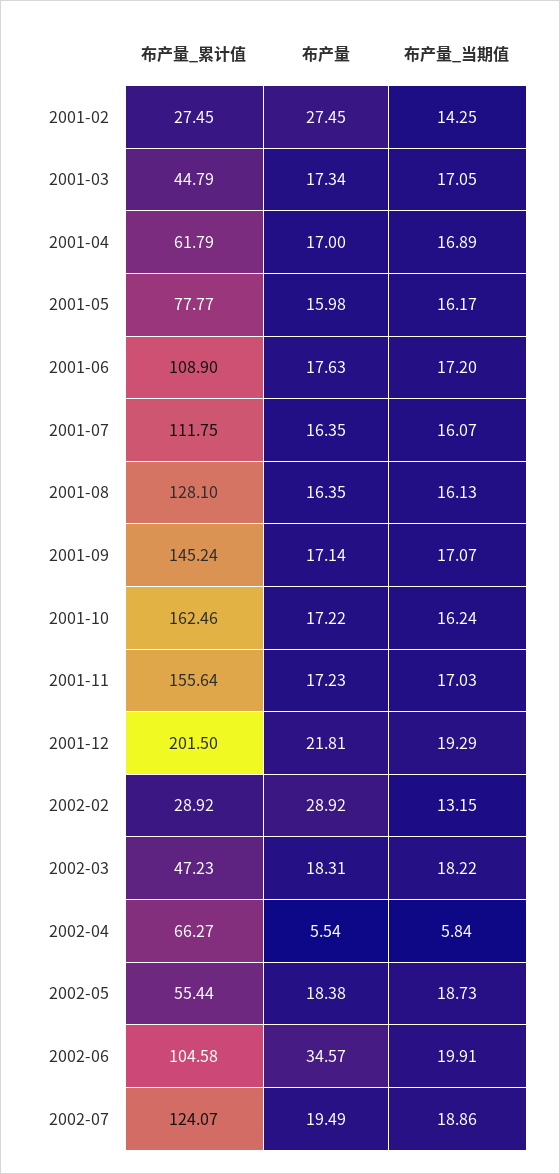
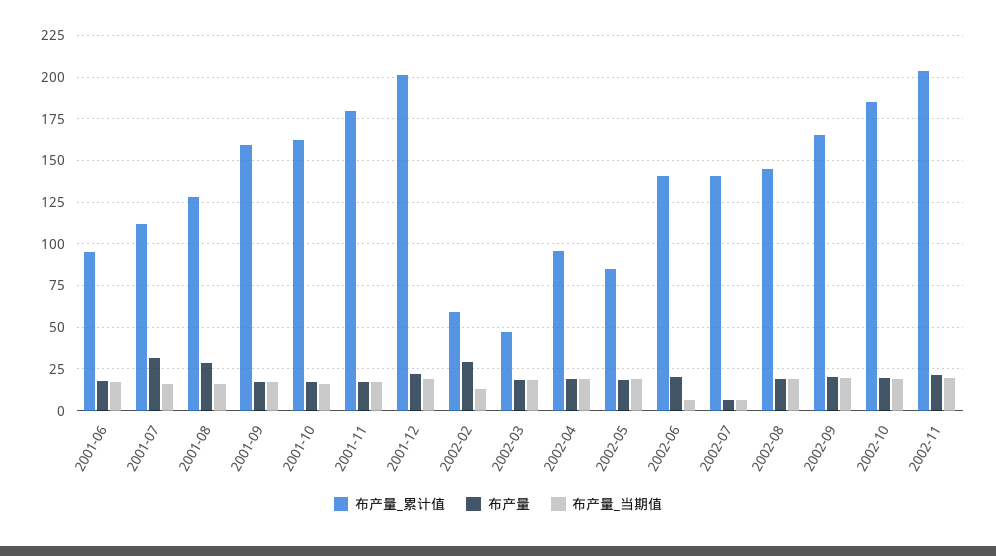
布产量_累计值, 2001-02: 27.45 -> none
布产量, 2001-02: 27.45 -> none
布产量_当期值, 2001-02: 14.25 -> none
布产量_累计值, 2001-03: 44.79 -> none
布产量, 2001-03: 17.34 -> none
布产量_当期值, 2001-03: 17.05 -> none
布产量_累计值, 2001-04: 61.79 -> none
布产量, 2001-04: 17 -> none
布产量_当期值, 2001-04: 16.89 -> none
布产量_累计值, 2001-05: 77.77 -> none
布产量, 2001-05: 15.98 -> none
布产量_当期值, 2001-05: 16.17 -> none
布产量_累计值, 2001-06: 108.9 -> 95
布产量, 2001-07: 16.35 -> 30
布产量, 2001-08: 16.35 -> 30
布产量_累计值, 2001-09: 145.24 -> 160
布产量_累计值, 2001-11: 155.64 -> 180
布产量_累计值, 2002-02: 28.92 -> 60
布产量_累计值, 2002-04: 66.27 -> 95
布产量, 2002-04: 5.54 -> 20
布产量_当期值, 2002-04: 5.84 -> 20
布产量_累计值, 2002-05: 55.44 -> 85
布产量_累计值, 2002-06: 104.58 -> 140
布产量, 2002-06: 34.57 -> 20
布产量_当期值, 2002-06: 19.91 -> 5
布产量_累计值, 2002-07: 124.07 -> 140
布产量, 2002-07: 19.49 -> 5
布产量_当期值, 2002-07: 18.86 -> 5
布产量_累计值, 2002-08: none -> 145
布产量, 2002-08: none -> 20
布产量_当期值, 2002-08: none -> 20
布产量_累计值, 2002-09: none -> 165
布产量, 2002-09: none -> 20
布产量_当期值, 2002-09: none -> 20
布产量_累计值, 2002-10: none -> 185
布产量, 2002-10: none -> 20
布产量_当期值, 2002-10: none -> 20
布产量_累计值, 2002-11: none -> 205
布产量, 2002-11: none -> 20
布产量_当期值, 2002-11: none -> 20

